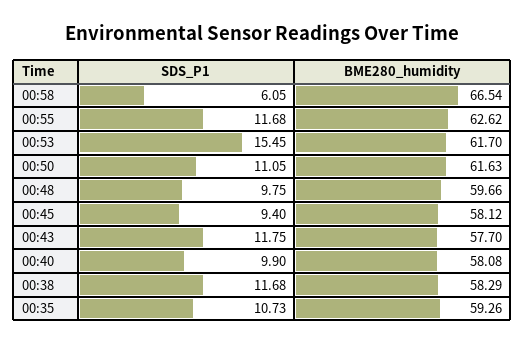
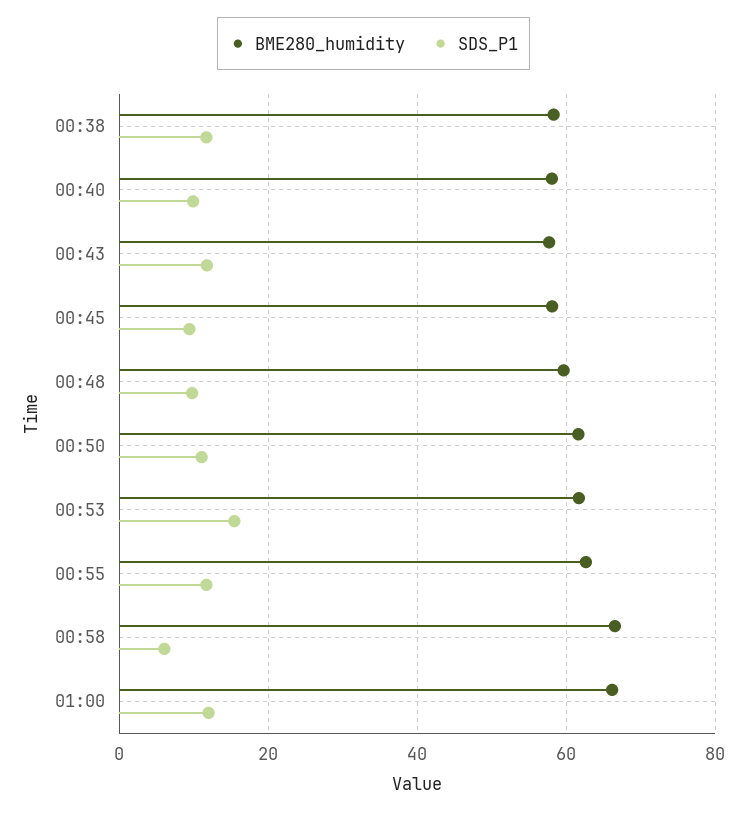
SDS_P1, 00:35: 10.73 -> none
BME280_humidity, 00:35: 59.26 -> none
BME280_humidity, 01:00: none -> 66
SDS_P1, 01:00: none -> 12

